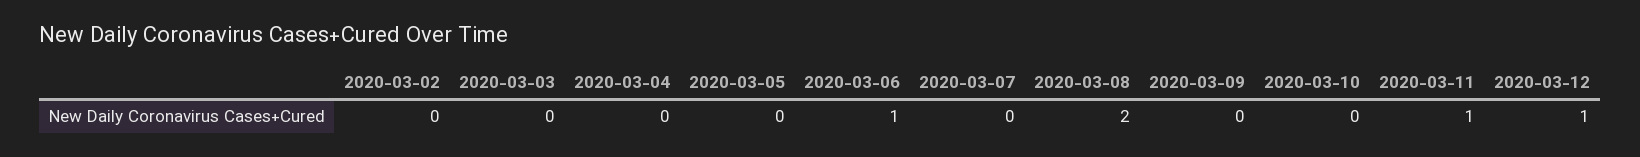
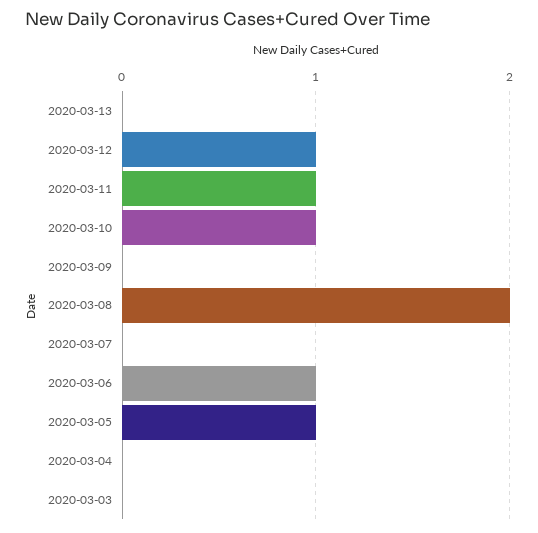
2020-03-02: 0 -> none
2020-03-05: 0 -> 1
2020-03-10: 0 -> 1
2020-03-13: none -> 0

